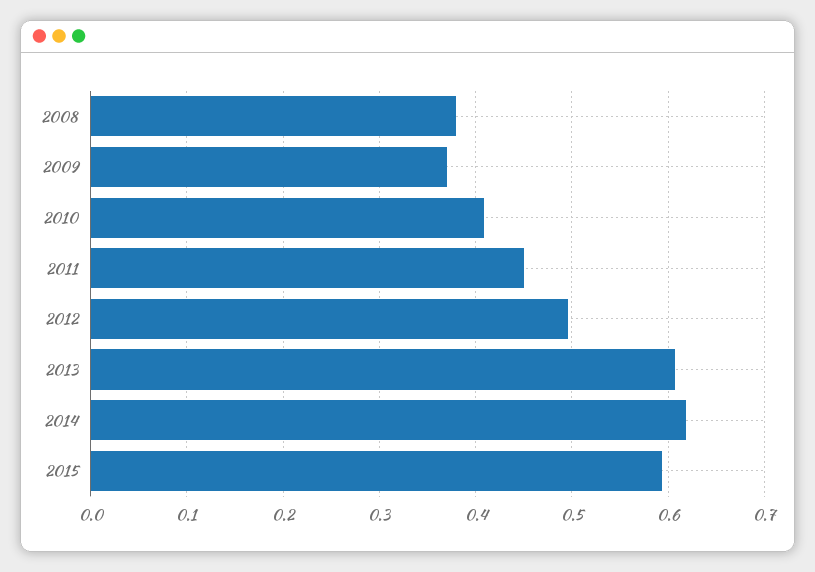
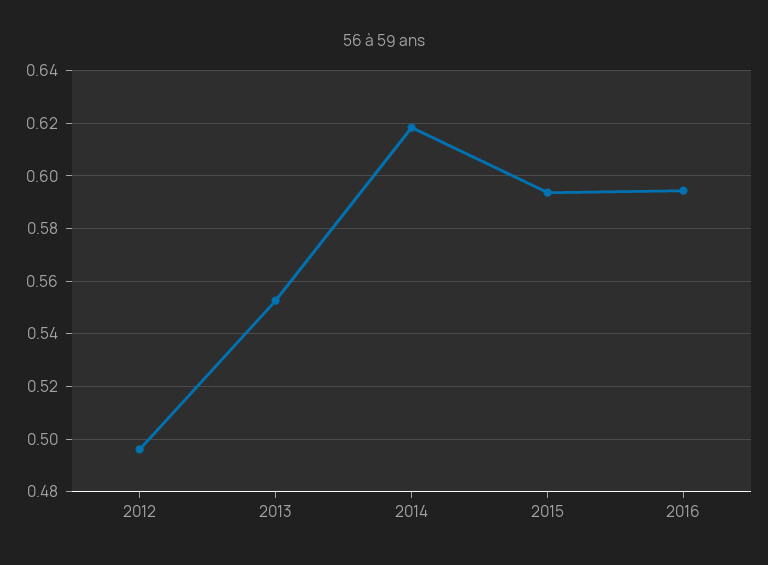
2008: 0.38 -> none
2009: 0.37 -> none
2010: 0.41 -> none
2011: 0.45 -> none
2013: 0.61 -> 0.5525
2016: none -> 0.595

